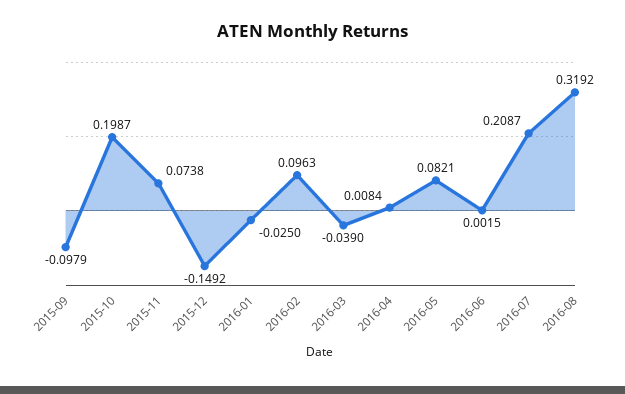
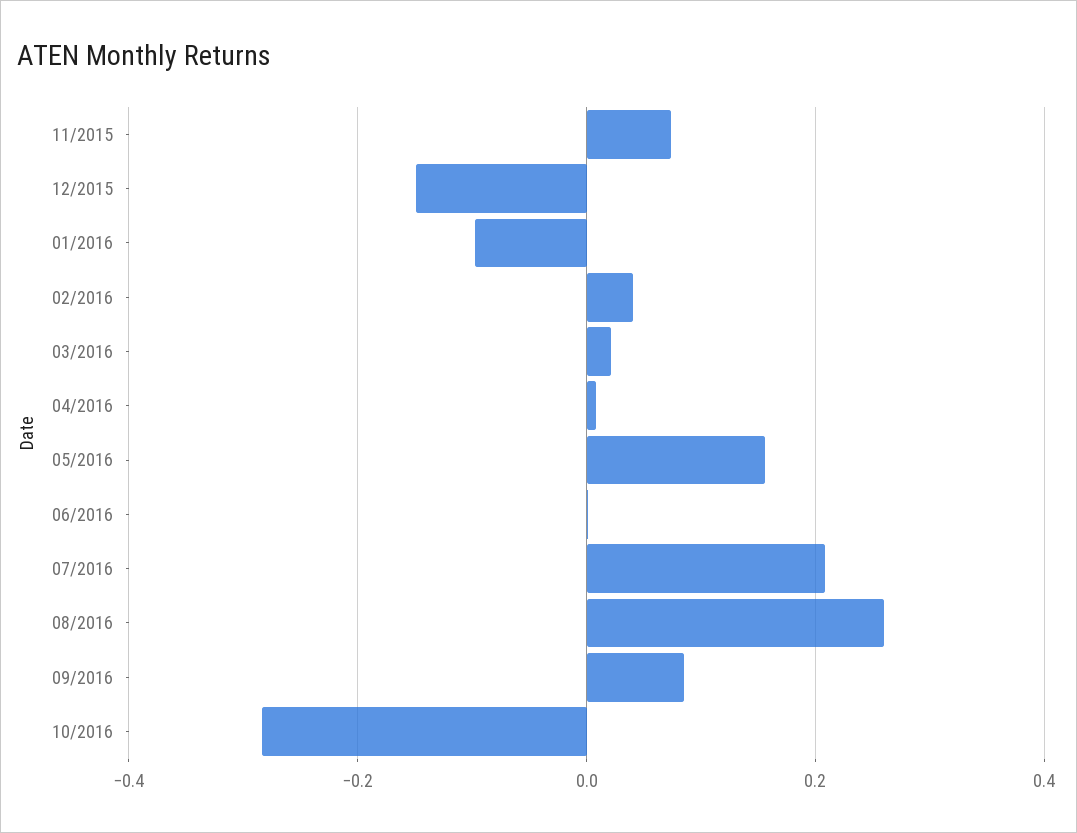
2015-09: -0.0979 -> none
2015-10: 0.1987 -> none
2016-01: -0.025 -> -0.1
2016-02: 0.0963 -> 0.04
2016-03: -0.039 -> 0.02
2016-05: 0.0821 -> 0.16
2016-08: 0.3192 -> 0.26
09/2016: none -> 0.08
10/2016: none -> -0.28

